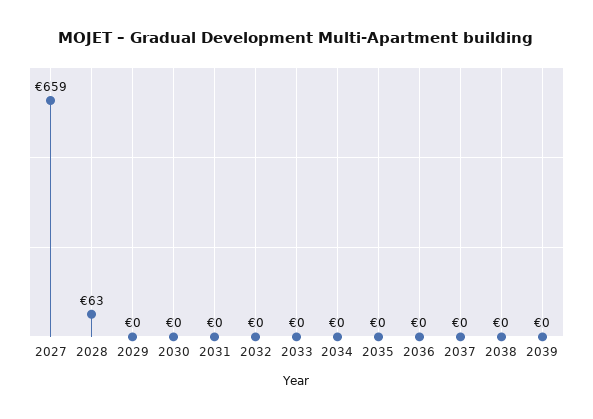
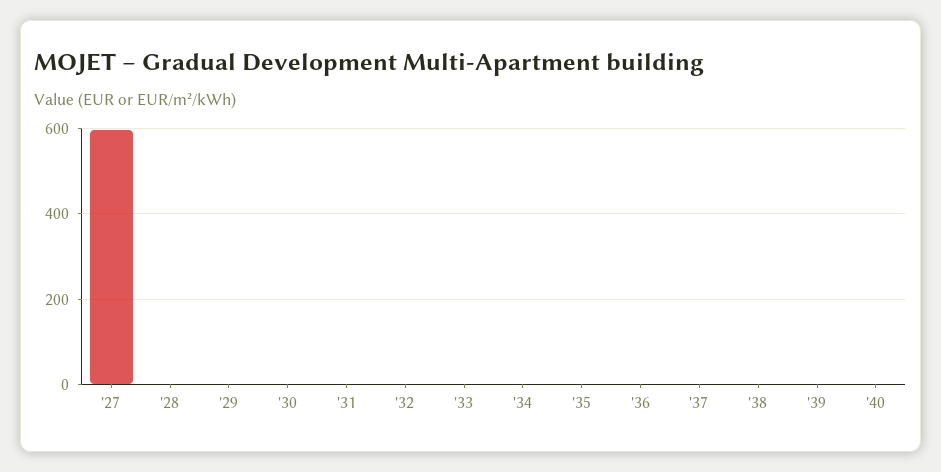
2027: 659 -> 600
2028: 63 -> 0
'40: none -> 0

